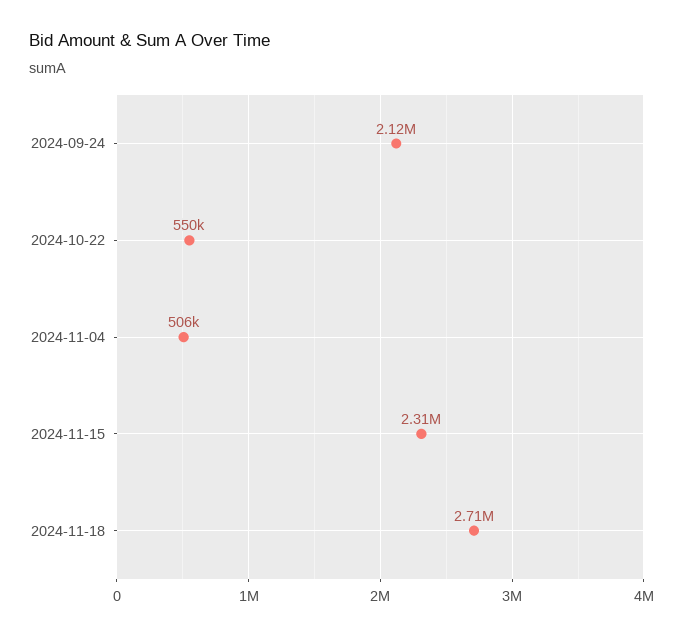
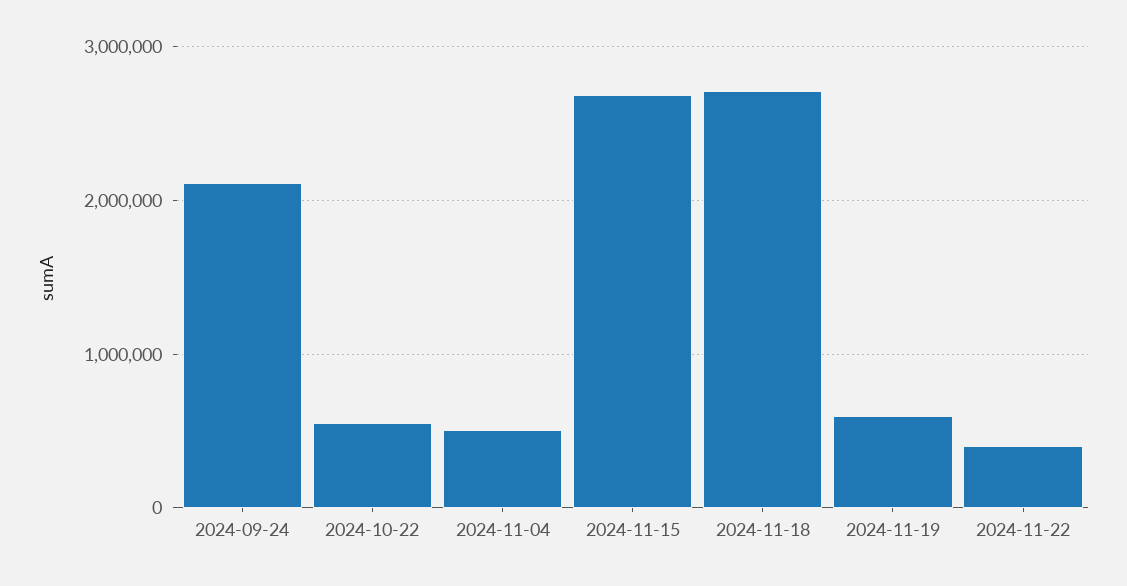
2024-11-15: 2310000 -> 2700000
2024-11-19: none -> 600000
2024-11-22: none -> 400000

